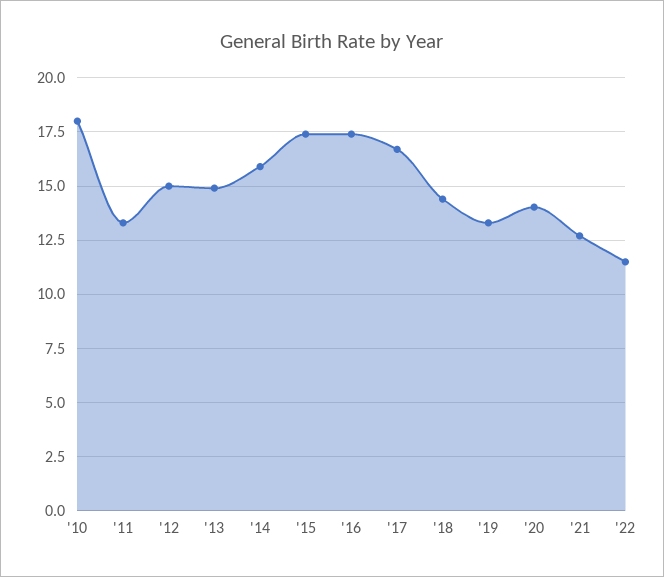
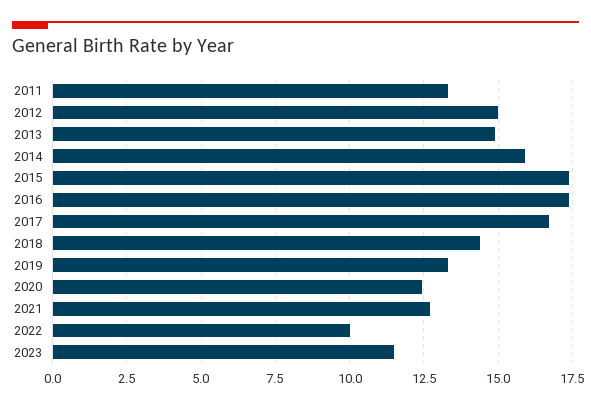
'10: 18 -> none
'20: 14 -> 12.5
'22: 11.5 -> 10
2023: none -> 11.5

